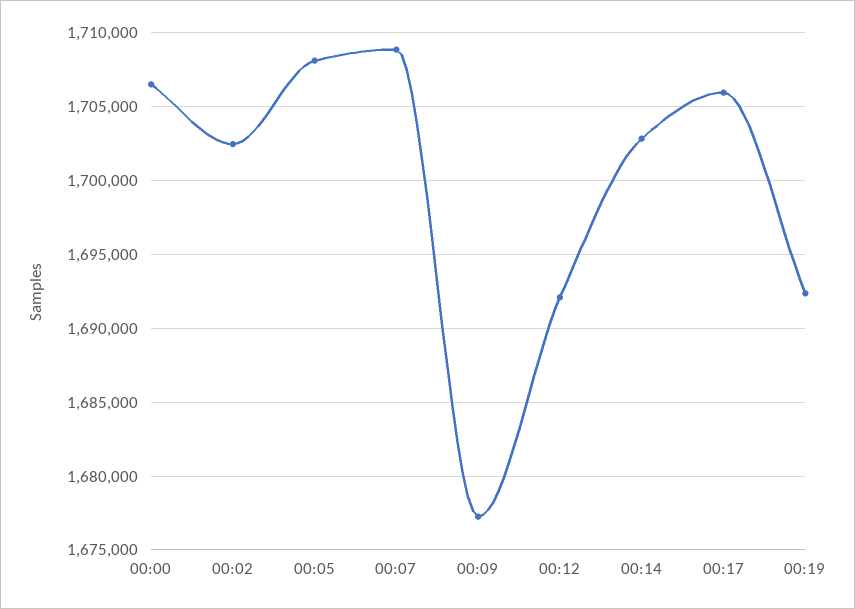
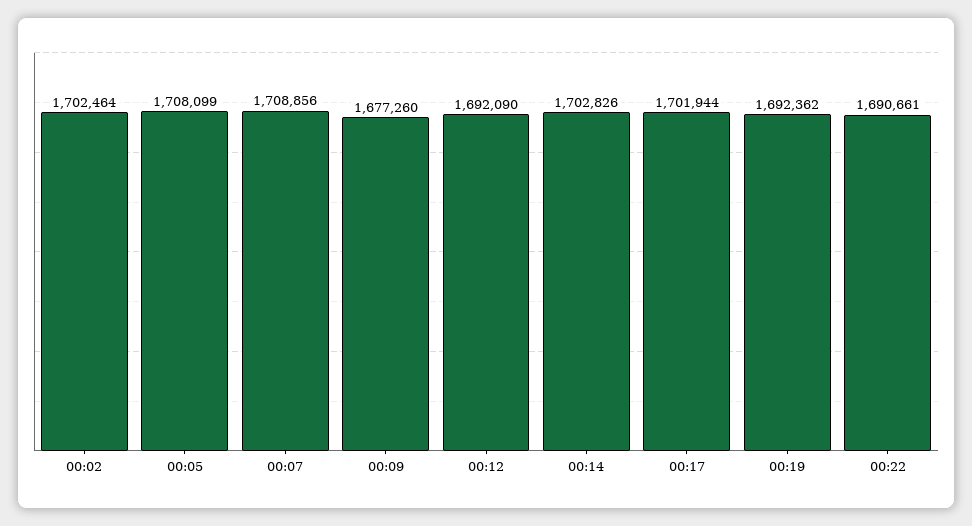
00:00: 1706500 -> none
00:17: 1706000 -> 1701944
00:22: none -> 1690661

